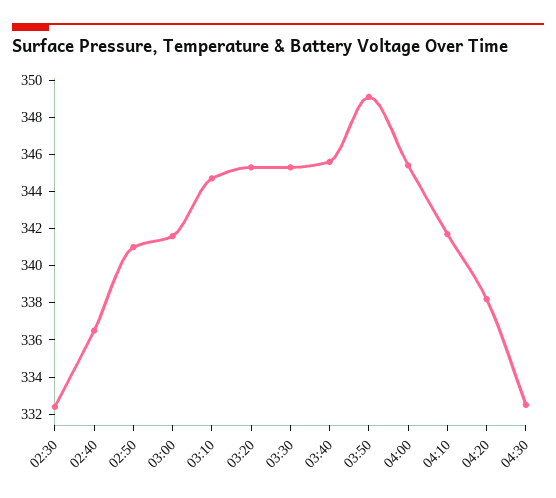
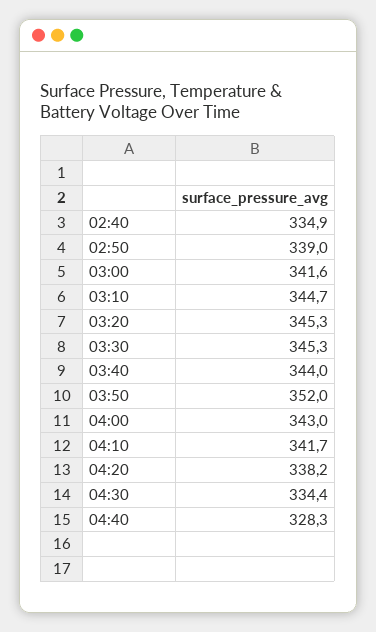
02:30: 332.5 -> none
02:40: 336.5 -> 334.9
02:50: 341 -> 339
03:40: 345.5 -> 344
03:50: 349 -> 352
04:00: 345.5 -> 343
04:30: 332.5 -> 334.4
04:40: none -> 328.3

